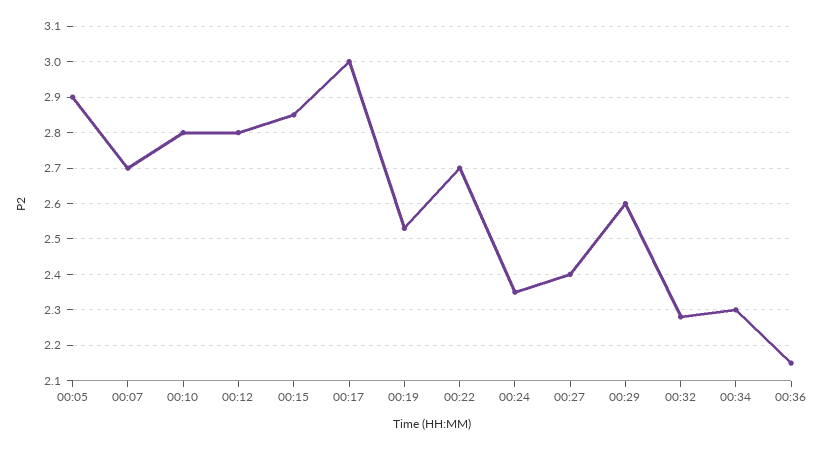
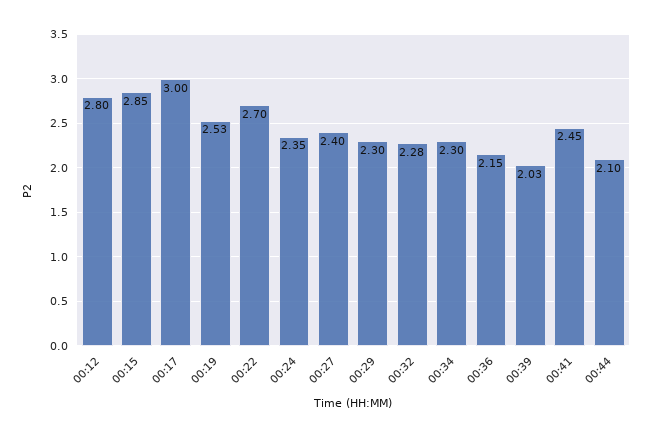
00:05: 2.9 -> none
00:07: 2.7 -> none
00:10: 2.8 -> none
00:29: 2.6 -> 2.3
00:39: none -> 2.03
00:41: none -> 2.45
00:44: none -> 2.1

